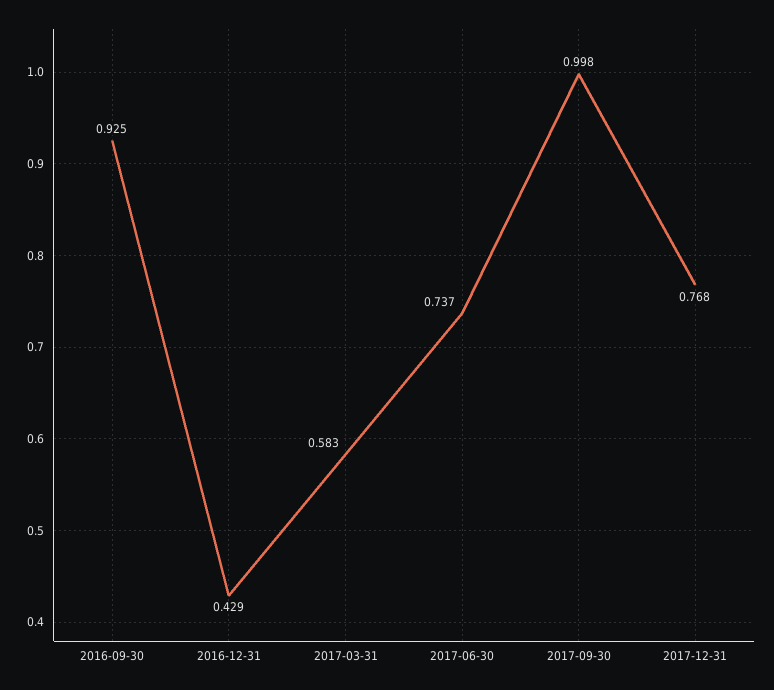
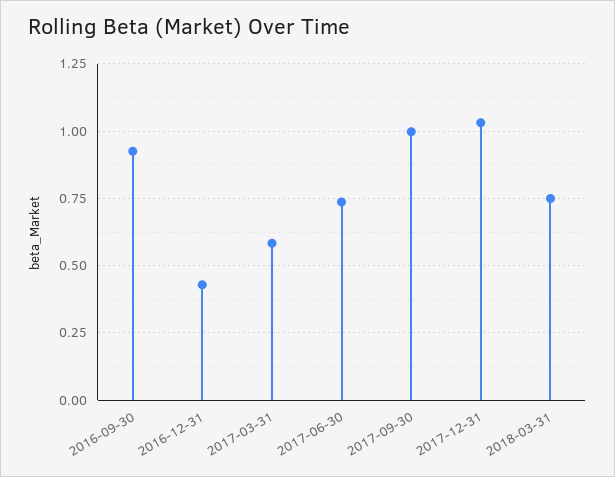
2017-12-31: 0.768 -> 1.025
2018-03-31: none -> 0.75

